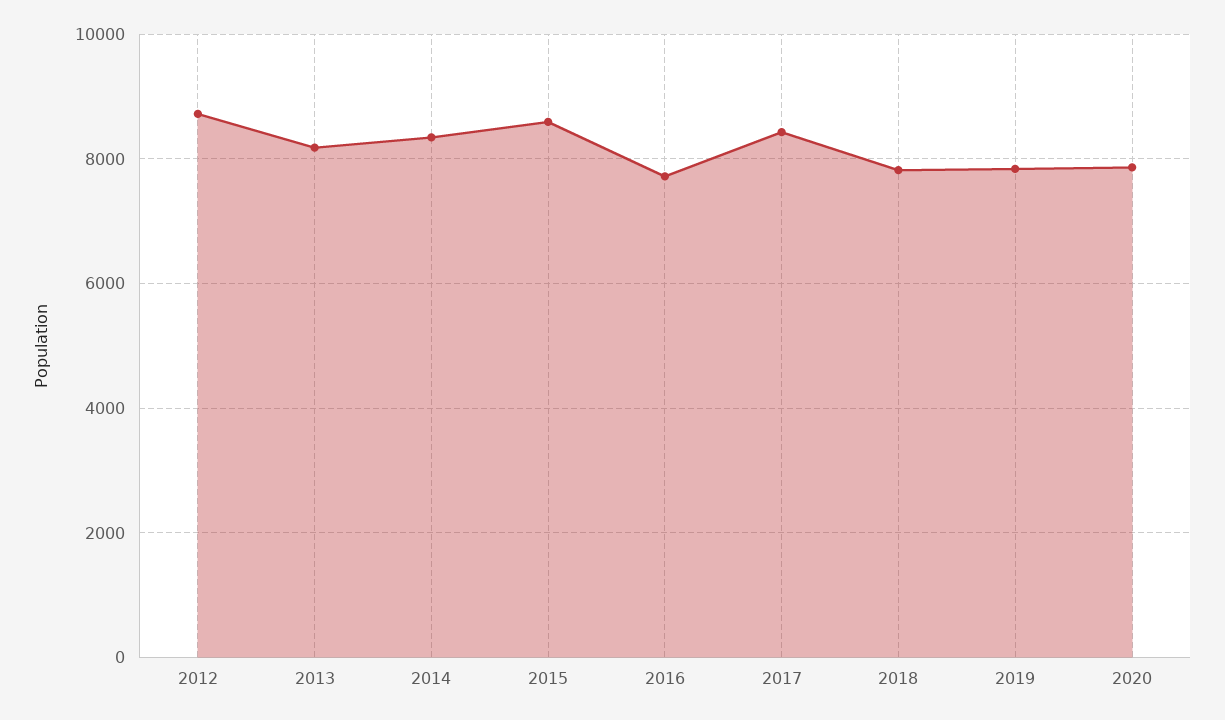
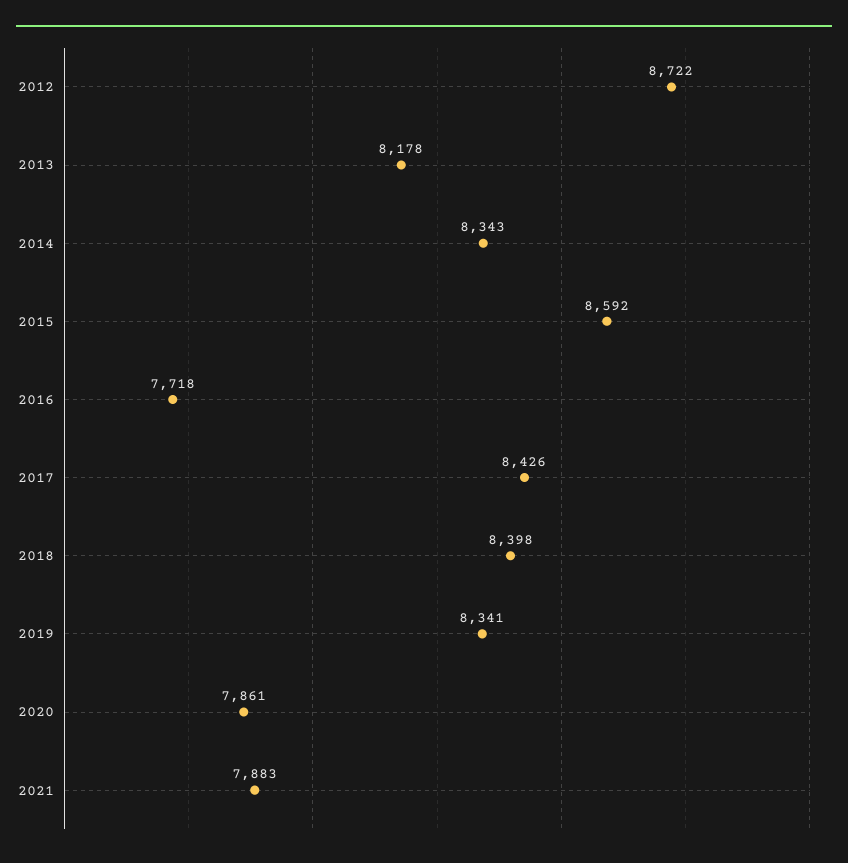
2018: 7800 -> 8398
2019: 7800 -> 8341
2021: none -> 7883

